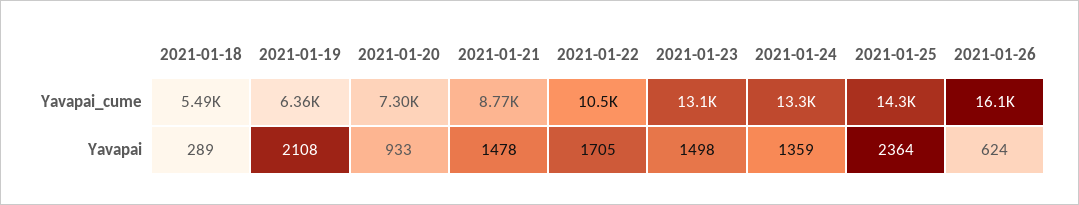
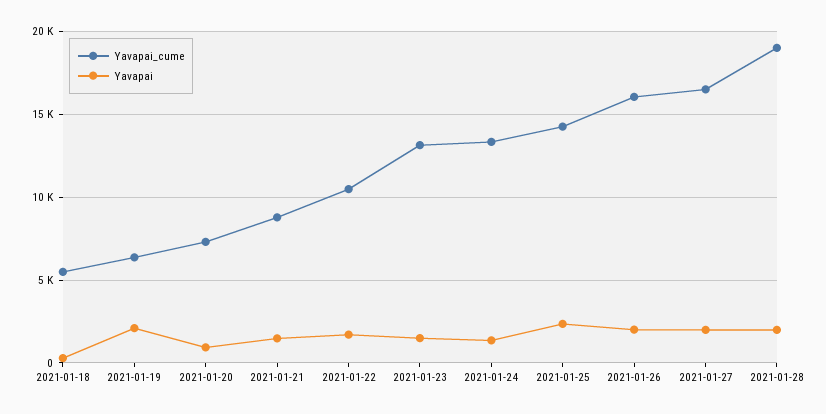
Yavapai, 2021-01-26: 624 -> 2000
Yavapai_cume, 2021-01-27: none -> 16500
Yavapai, 2021-01-27: none -> 2000
Yavapai_cume, 2021-01-28: none -> 19000
Yavapai, 2021-01-28: none -> 2000

